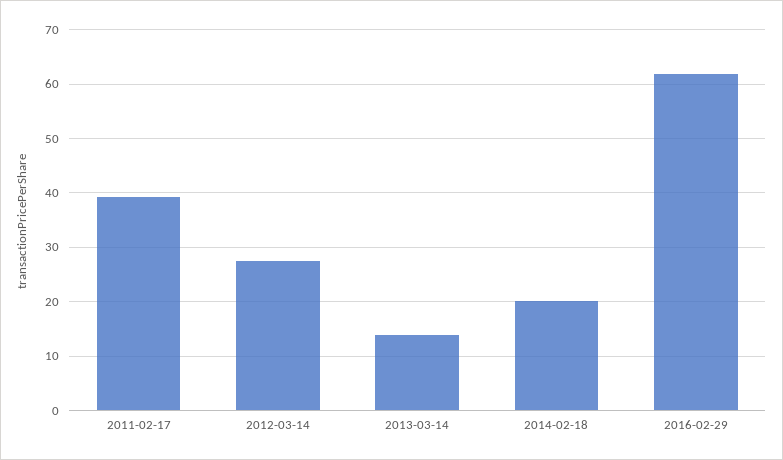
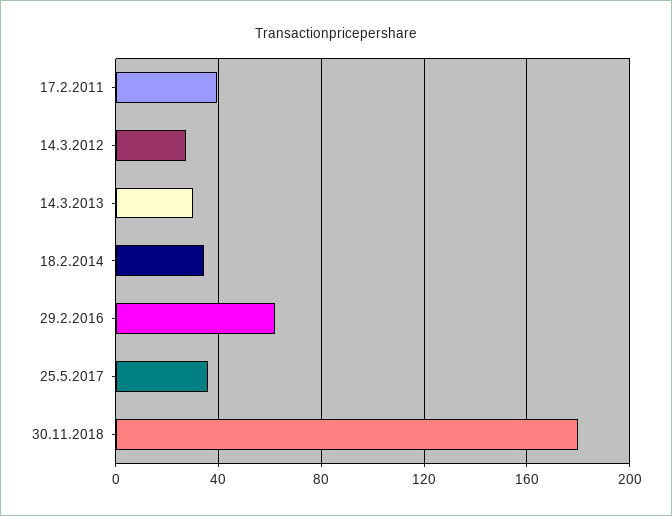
2013-03-14: 14 -> 30
2014-02-18: 20 -> 35
25.5.2017: none -> 35
30.11.2018: none -> 180

